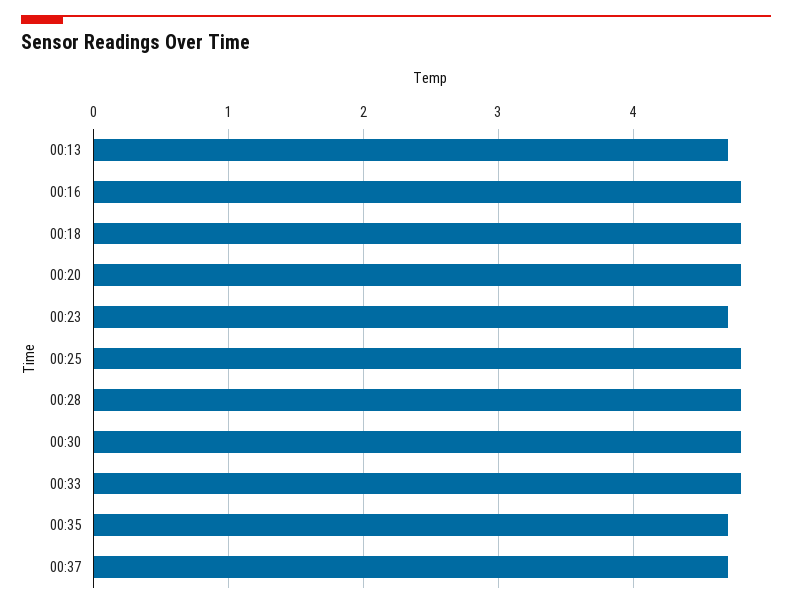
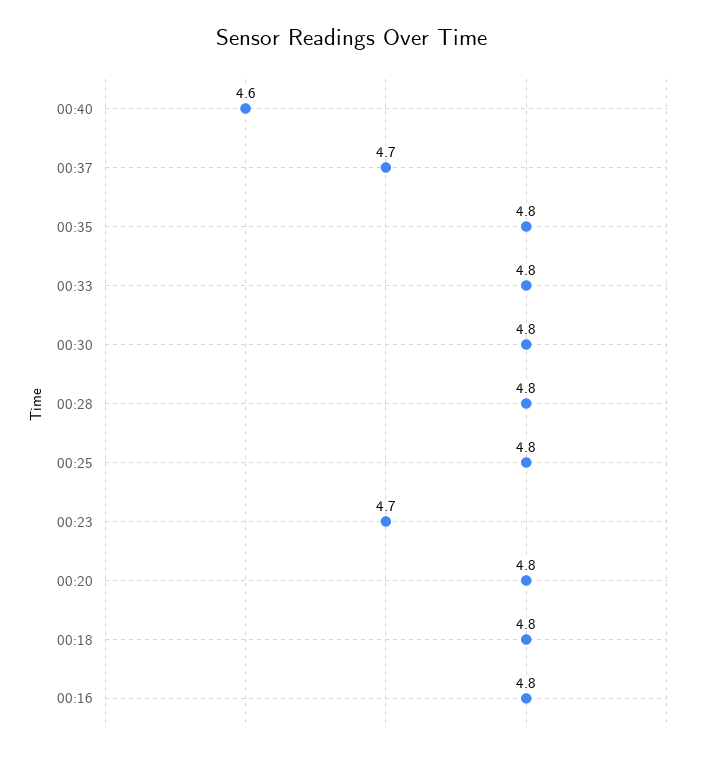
00:13: 4.7 -> none
00:35: 4.7 -> 4.8
00:40: none -> 4.6

